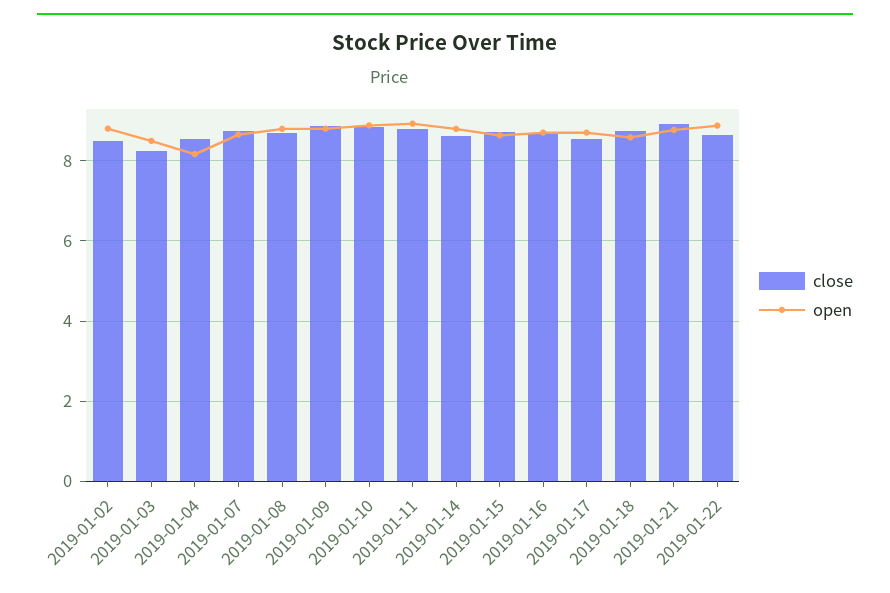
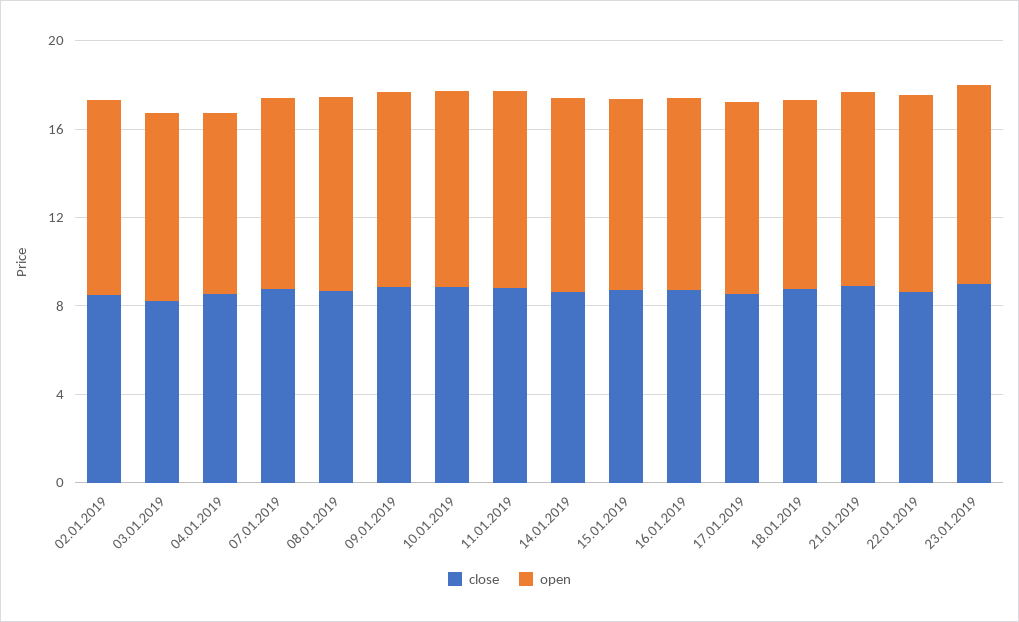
close, 23.01.2019: none -> 9
open, 23.01.2019: none -> 9

